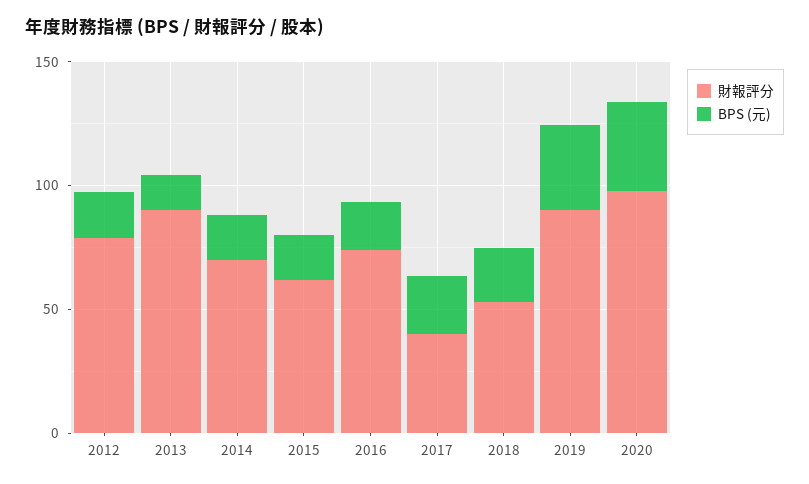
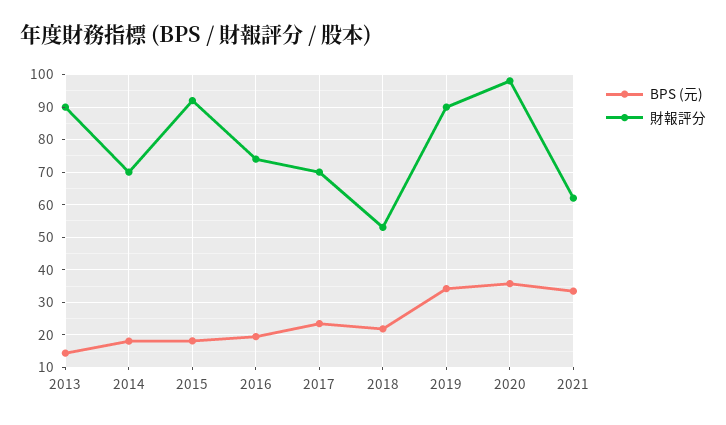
財報評分, 2012: 80 -> none
BPS (元), 2012: 20 -> none
財報評分, 2015: 60 -> 92
財報評分, 2017: 40 -> 70
BPS (元), 2021: none -> 34
財報評分, 2021: none -> 62

